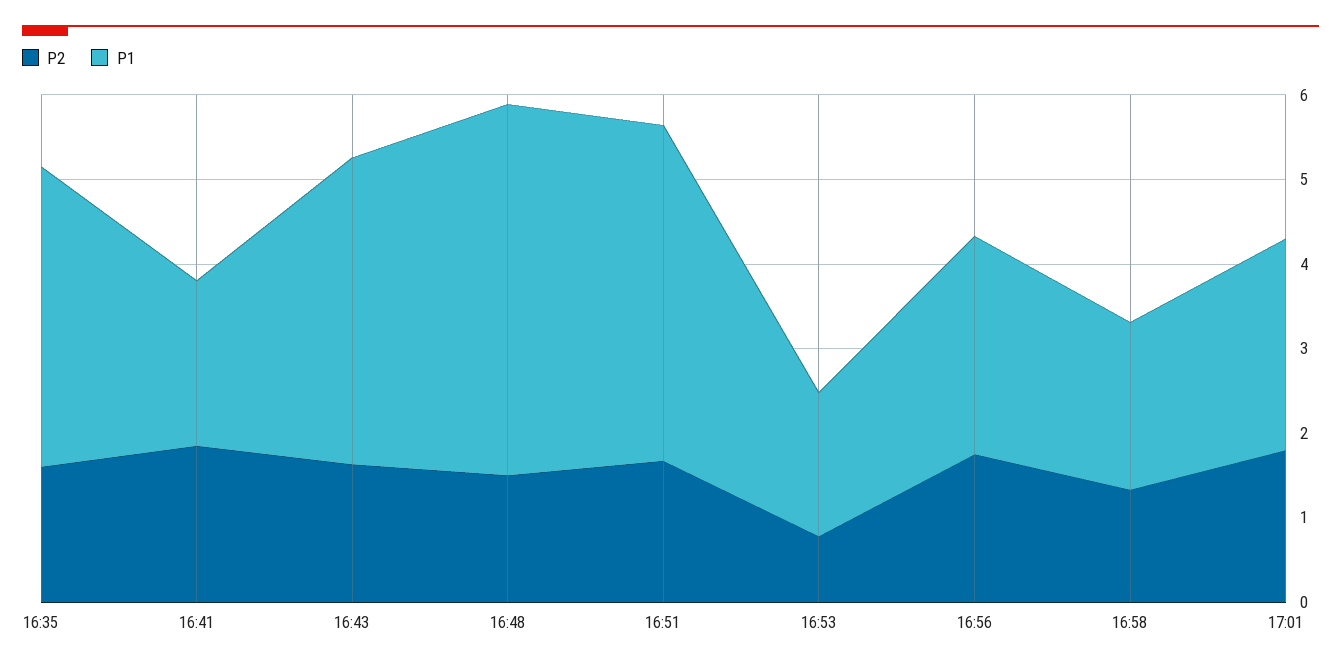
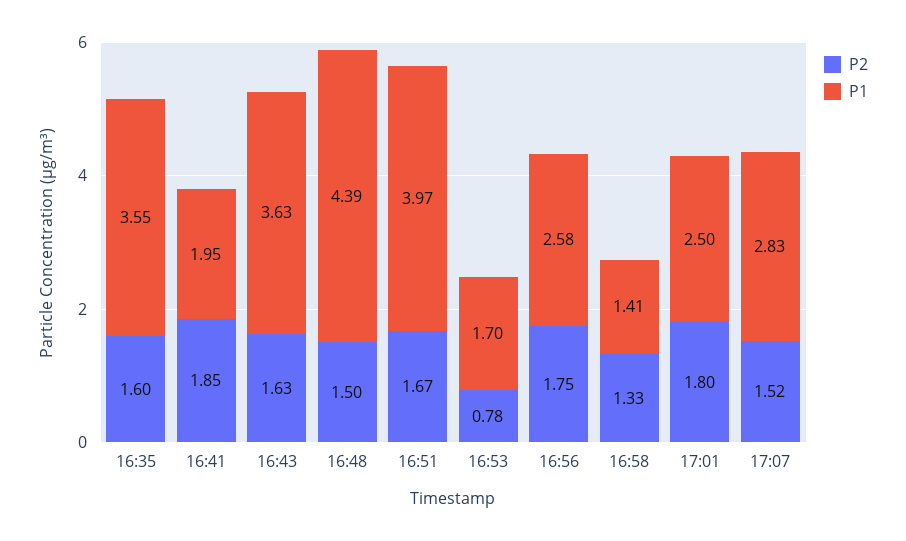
P1, 16:58: 2 -> 1.41
P2, 17:07: none -> 1.52
P1, 17:07: none -> 2.83

